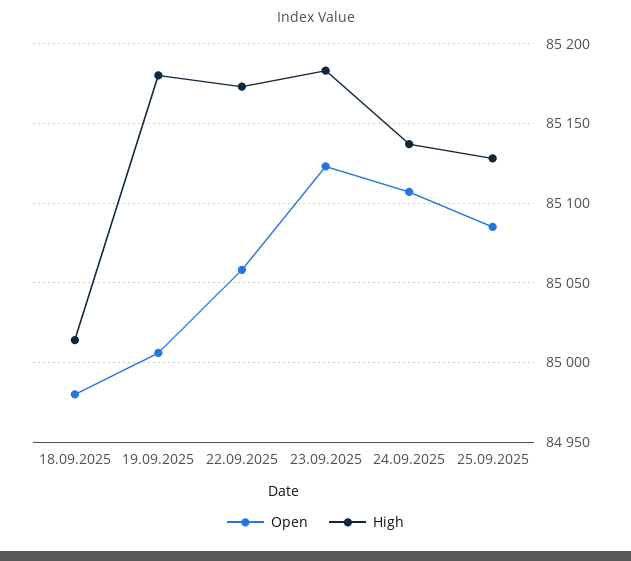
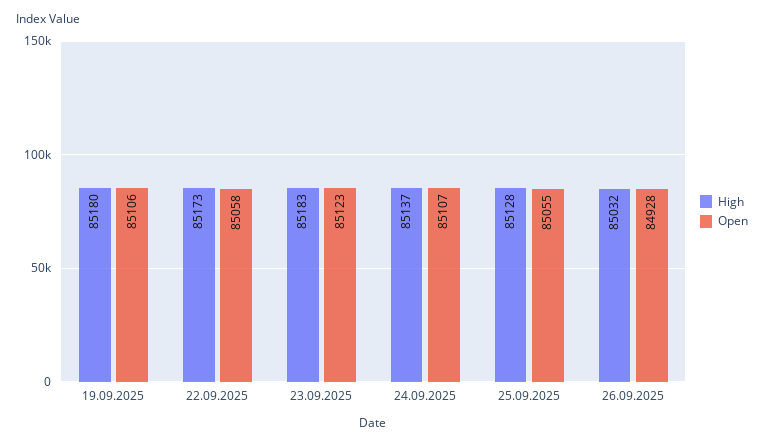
Open, 18.09.2025: 84980 -> none
High, 18.09.2025: 85015 -> none
Open, 19.09.2025: 85005 -> 85106
Open, 25.09.2025: 85085 -> 85055
High, 26.09.2025: none -> 85032
Open, 26.09.2025: none -> 84928

